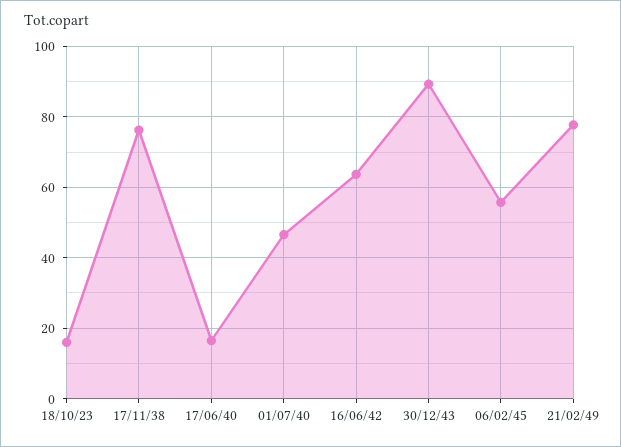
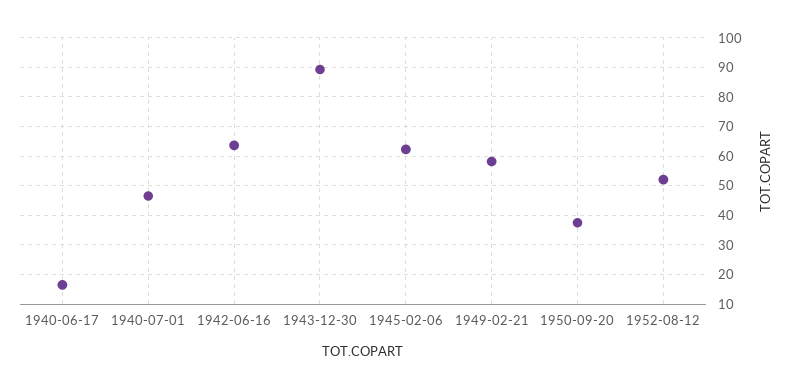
18/10/23: 16 -> none
17/11/38: 76 -> none
06/02/45: 56 -> 62.5
21/02/49: 78 -> 57.5
1950-09-20: none -> 37.5
1952-08-12: none -> 52.5

